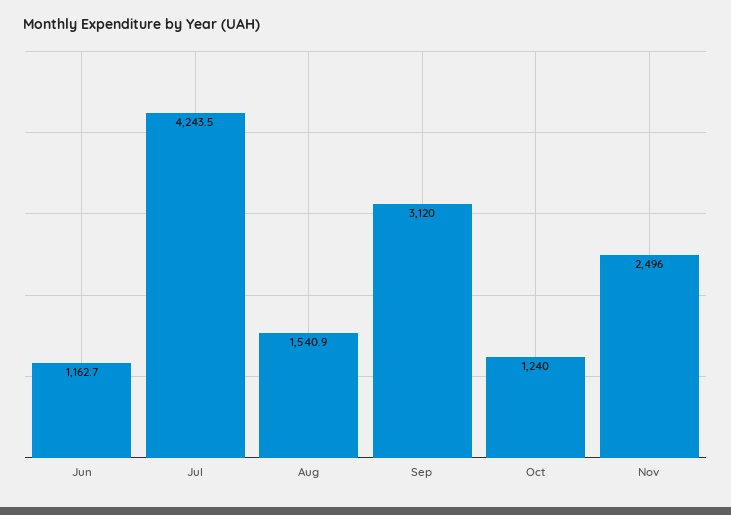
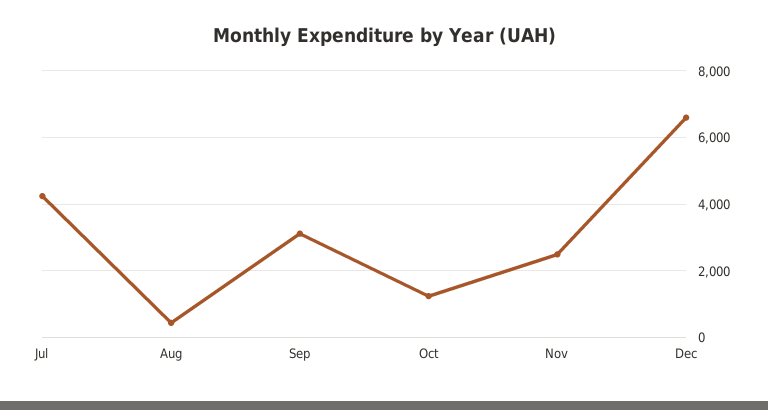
Jun: 1162.7 -> none
Aug: 1540.9 -> 400
Dec: none -> 6600

